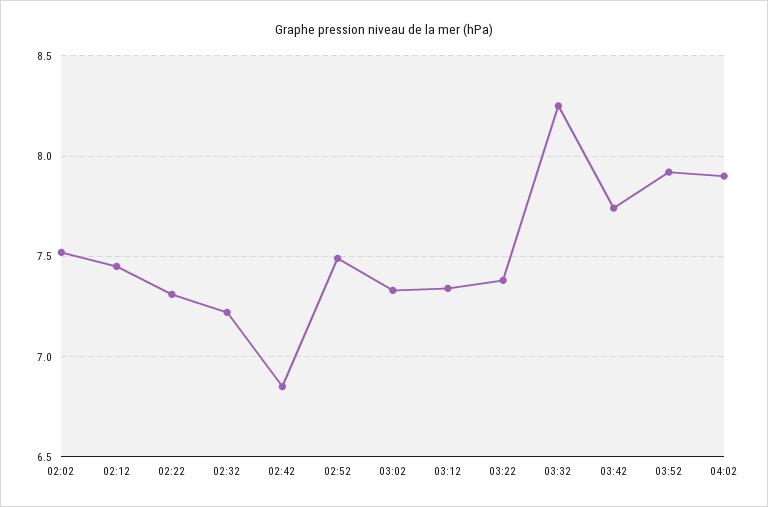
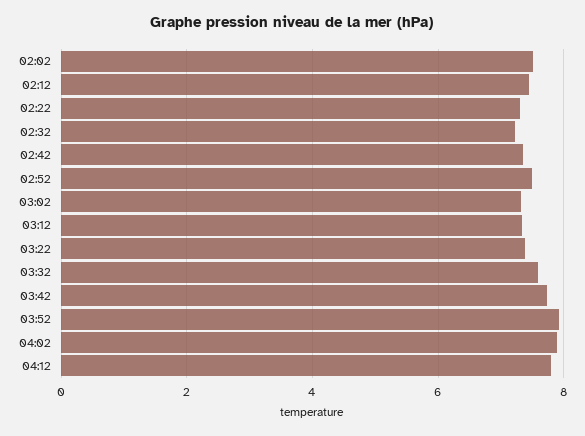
02:42: 6.85 -> 7.4
03:32: 8.25 -> 7.6
04:12: none -> 7.8

